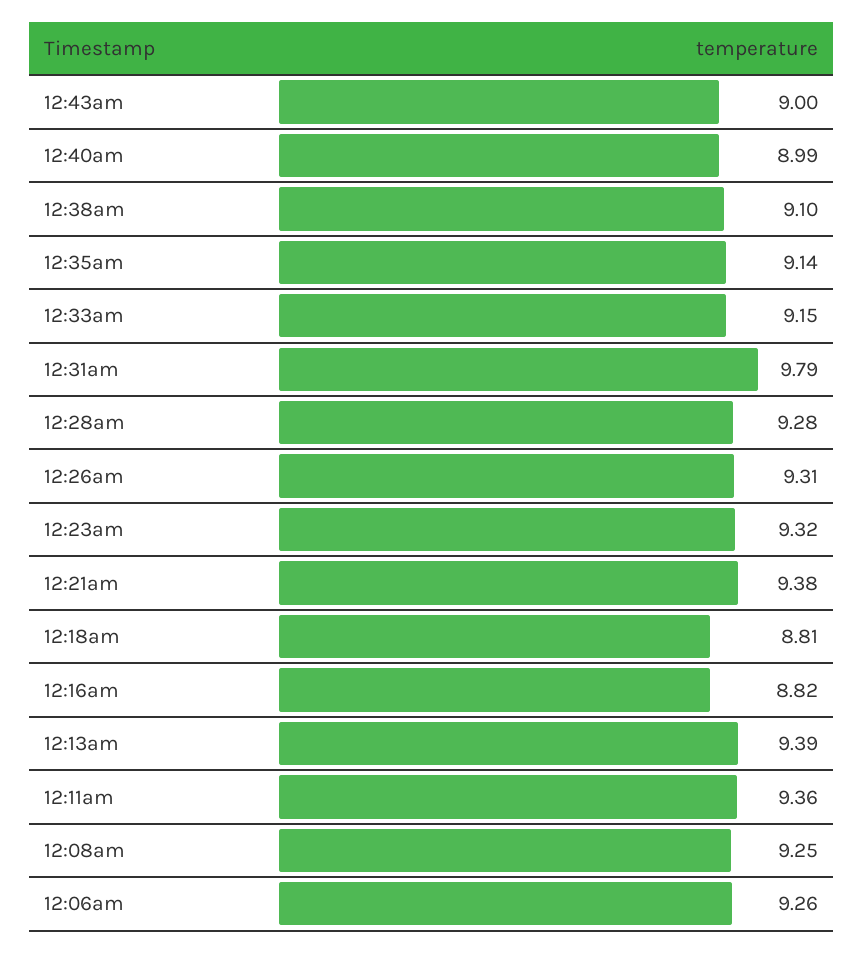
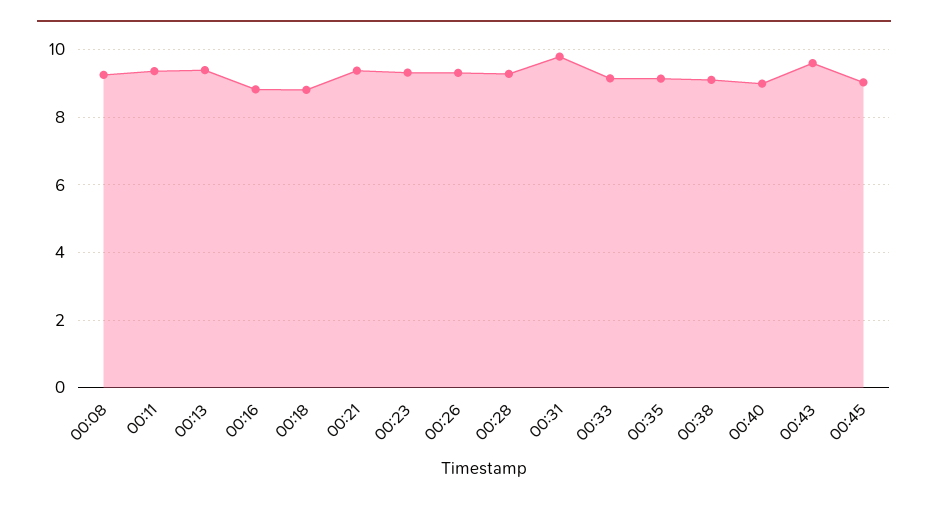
12:43am: 9 -> 9.6
12:06am: 9.26 -> none
00:45: none -> 9

